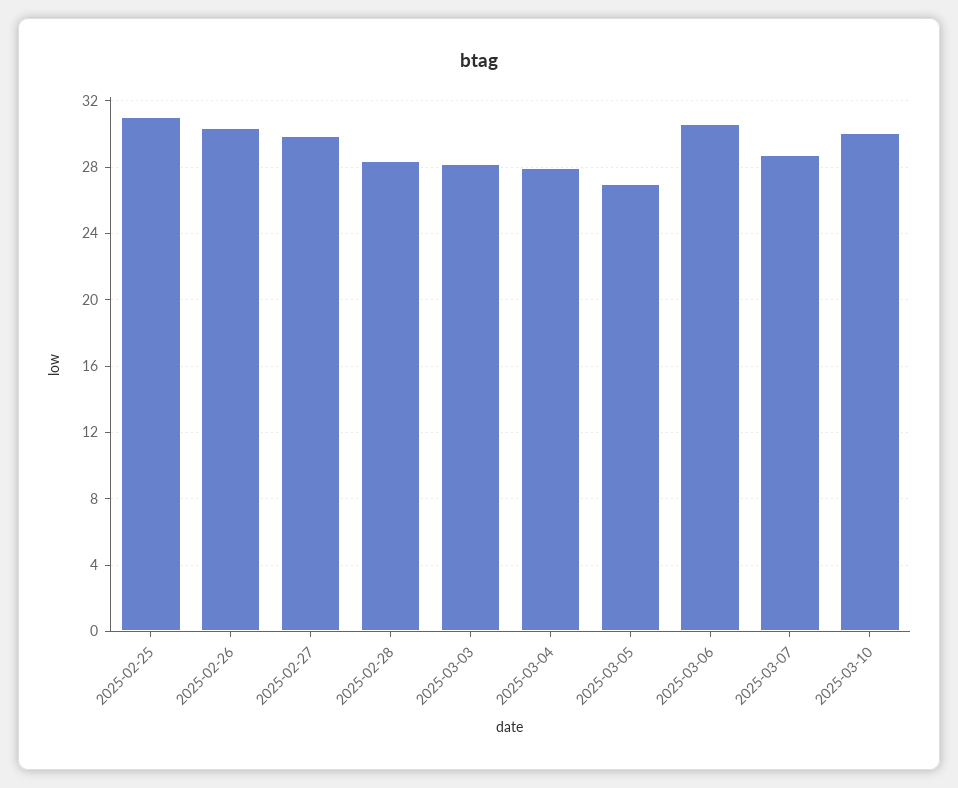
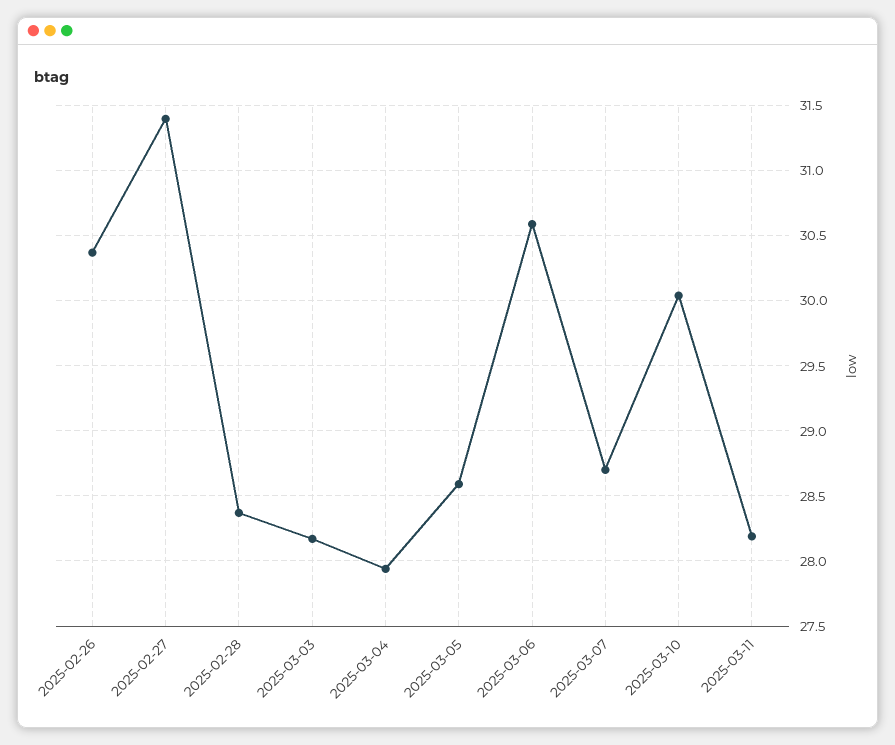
2025-02-25: 31 -> none
2025-02-27: 30 -> 31.4
2025-03-05: 27 -> 28.6
2025-03-11: none -> 28.2

